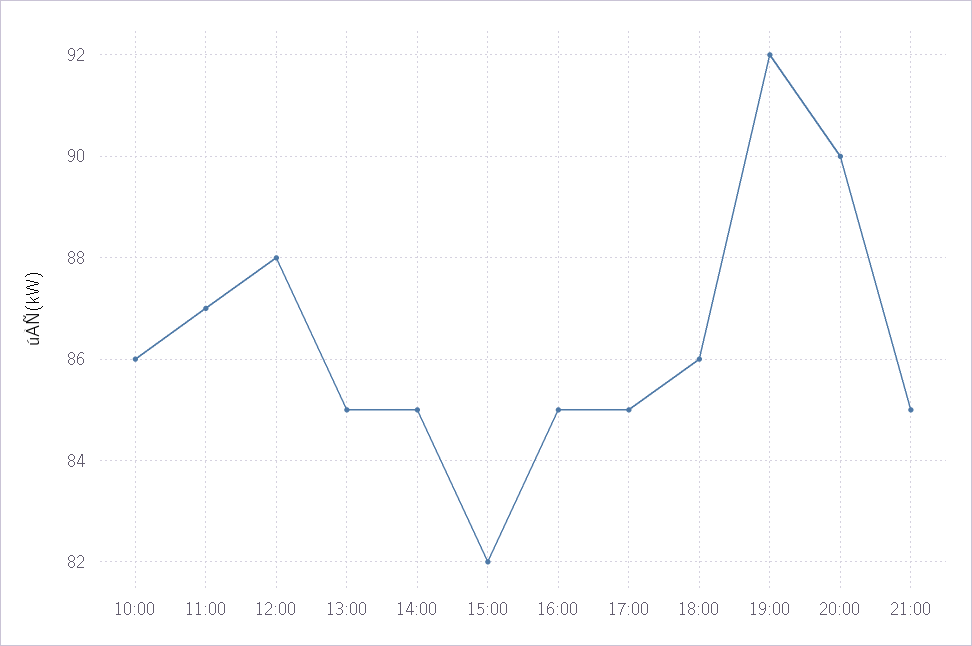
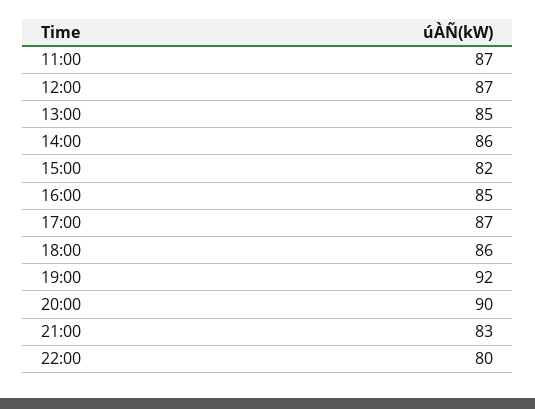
10:00: 86 -> none
12:00: 88 -> 87
14:00: 85 -> 86
17:00: 85 -> 87
21:00: 85 -> 83
22:00: none -> 80

